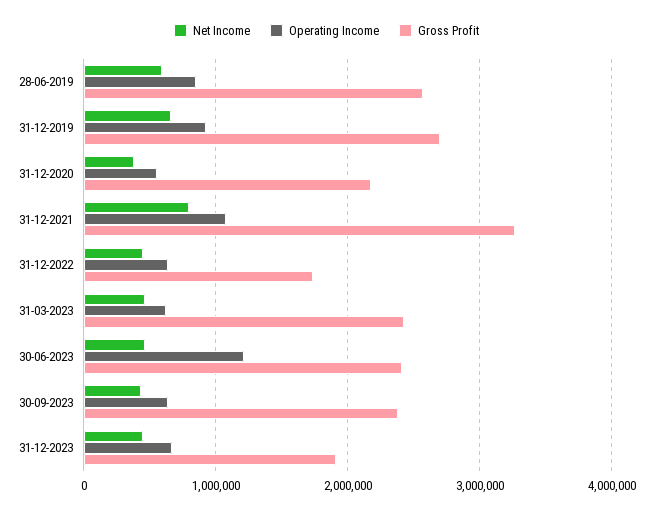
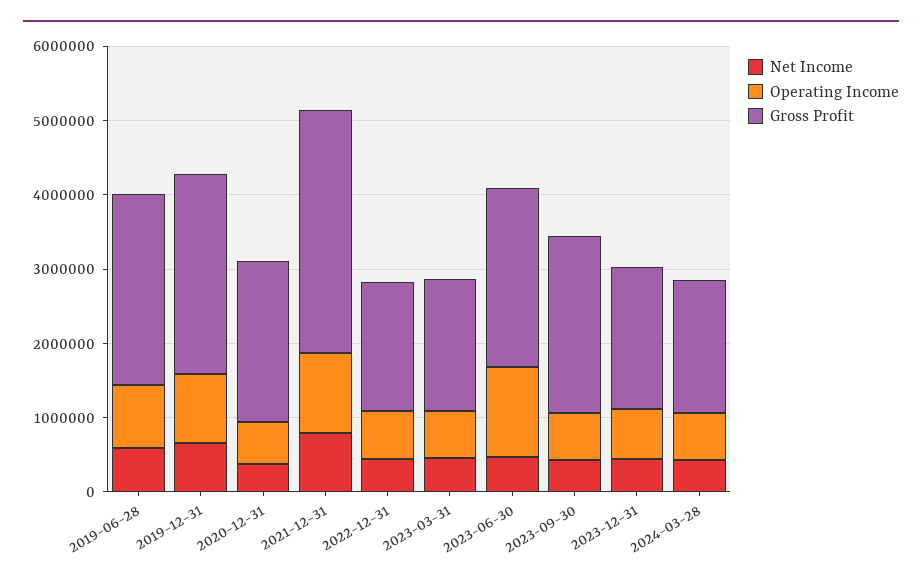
Gross Profit, 31-03-2023: 2400000 -> 1800000
Net Income, 2024-03-28: none -> 400000
Operating Income, 2024-03-28: none -> 600000
Gross Profit, 2024-03-28: none -> 1800000

